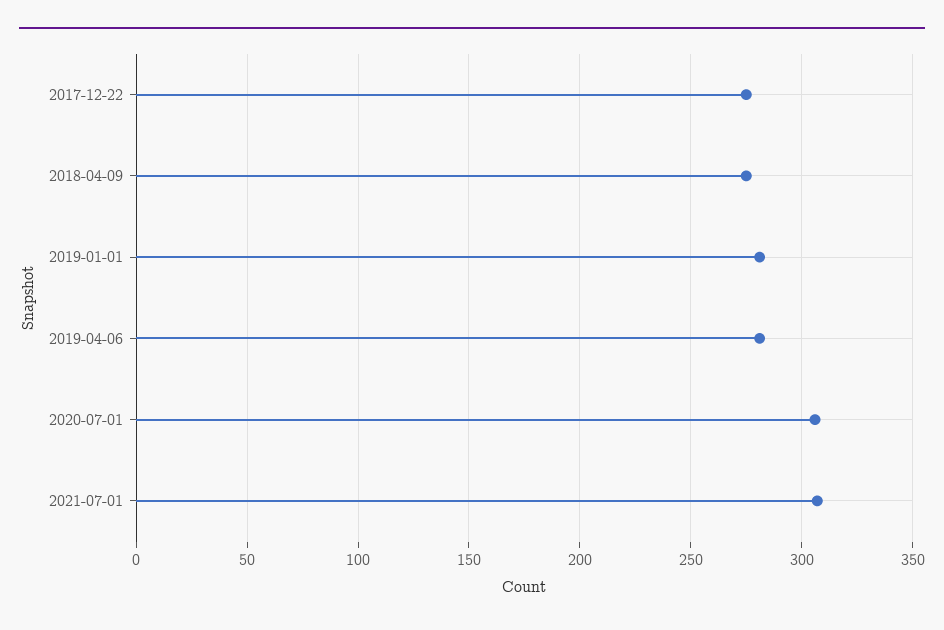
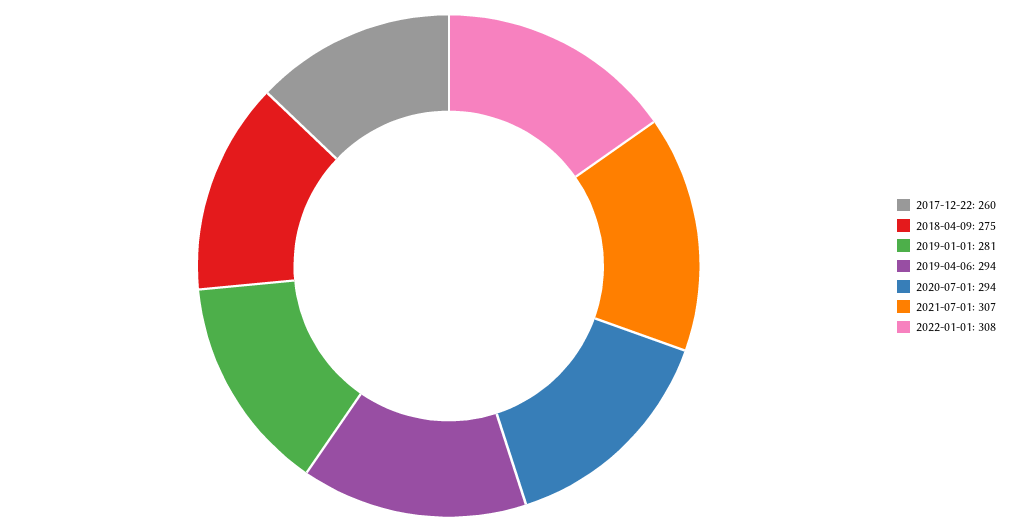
2017-12-22: 275 -> 260
2019-04-06: 280 -> 294
2020-07-01: 305 -> 294
2022-01-01: none -> 308

